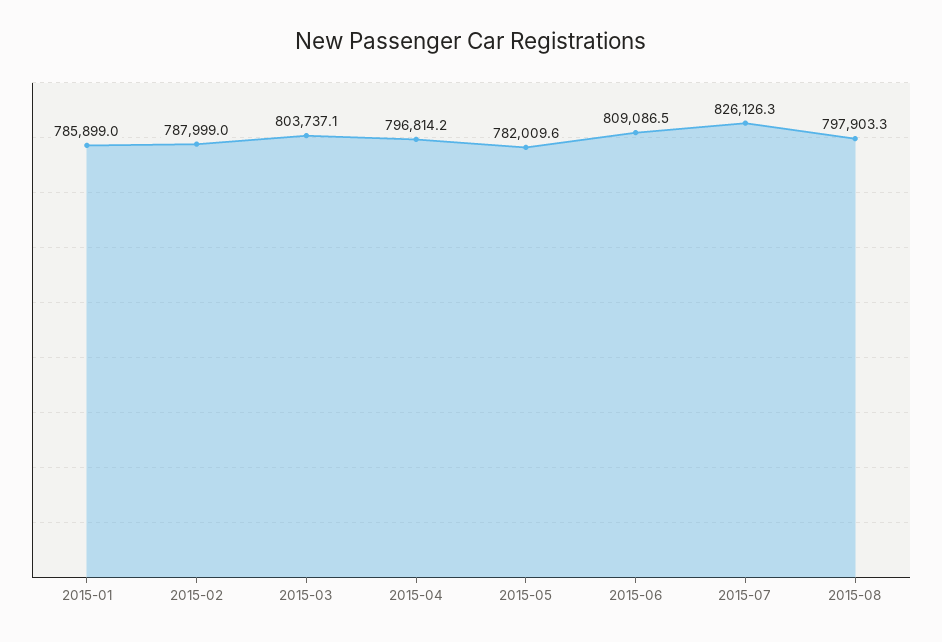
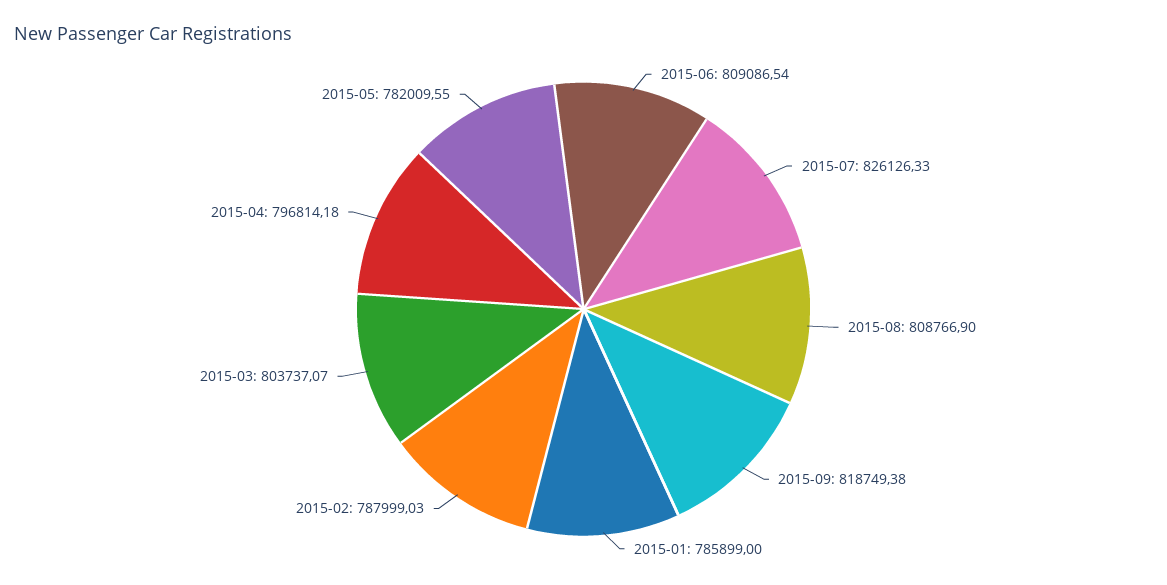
2015-08: 797903.3 -> 808766.9
2015-09: none -> 818749.38

